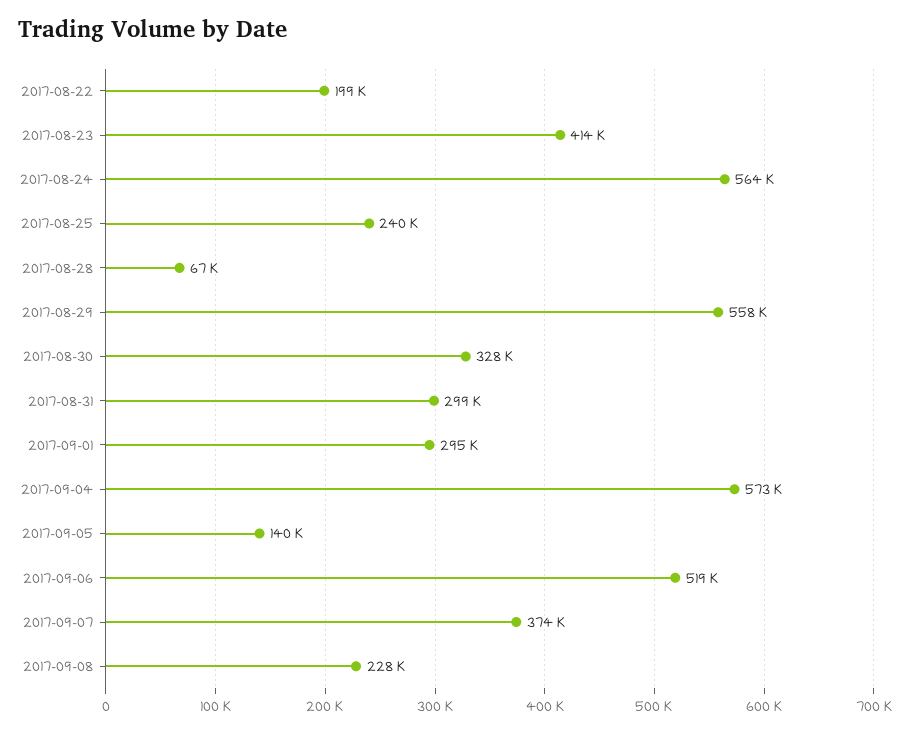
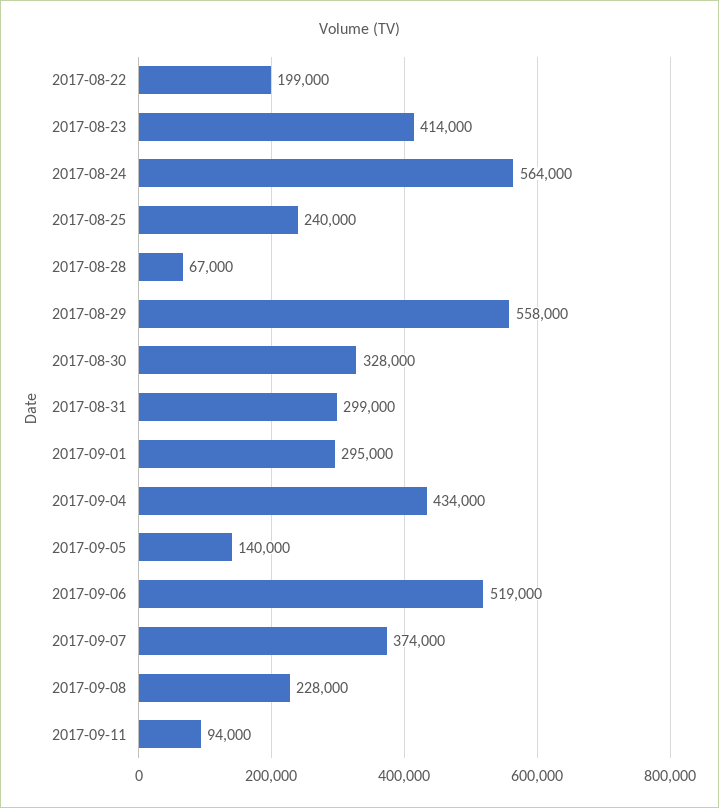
2017-09-04: 573000 -> 434000
2017-09-11: none -> 94000

